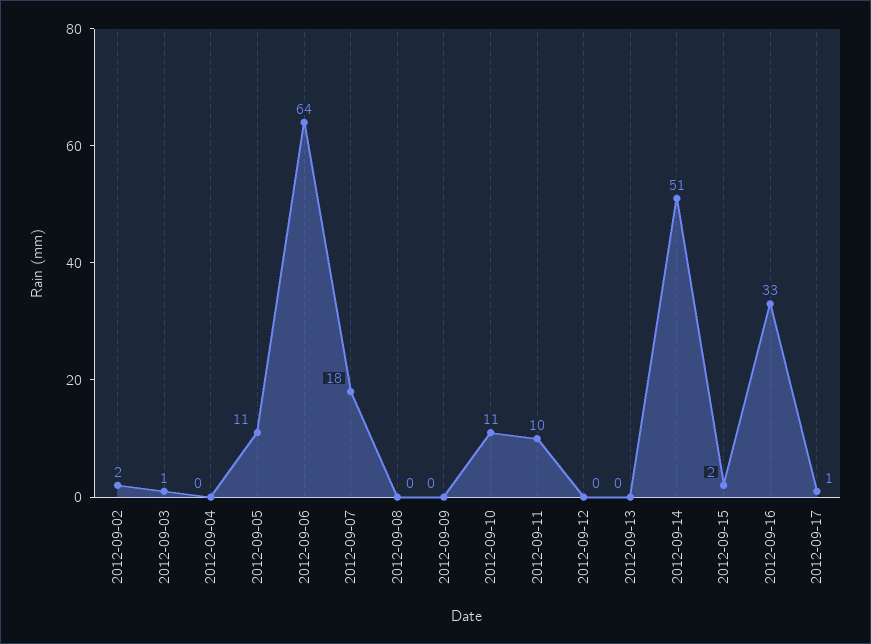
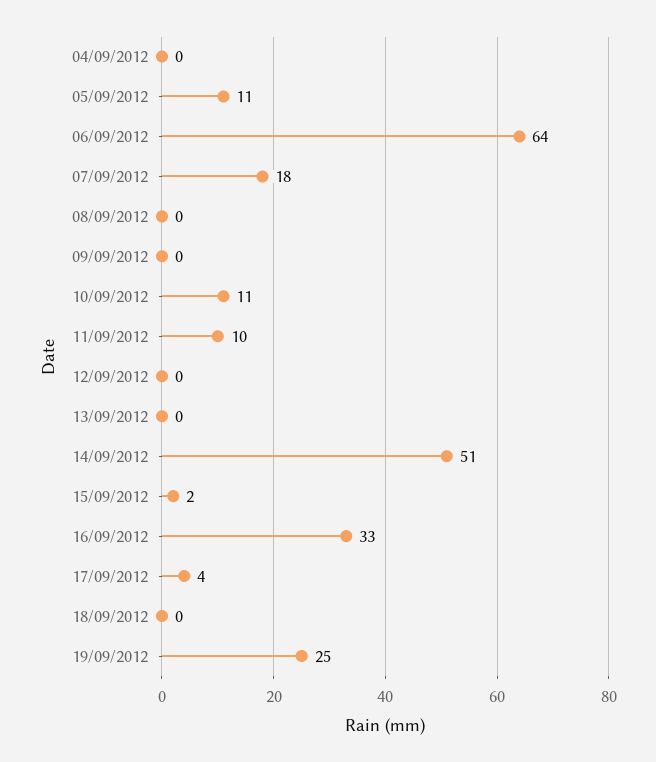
2012-09-02: 2 -> none
2012-09-03: 1 -> none
2012-09-17: 1 -> 4
18/09/2012: none -> 0
19/09/2012: none -> 25

